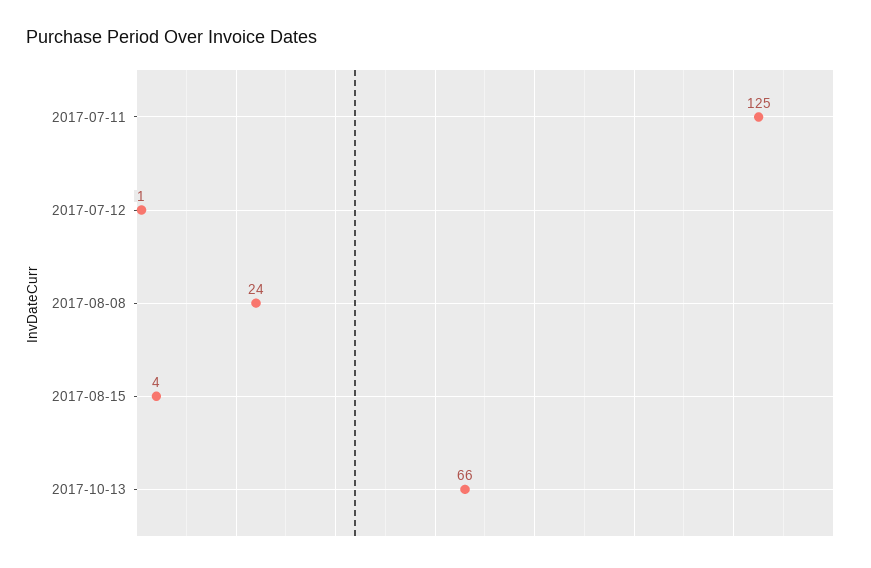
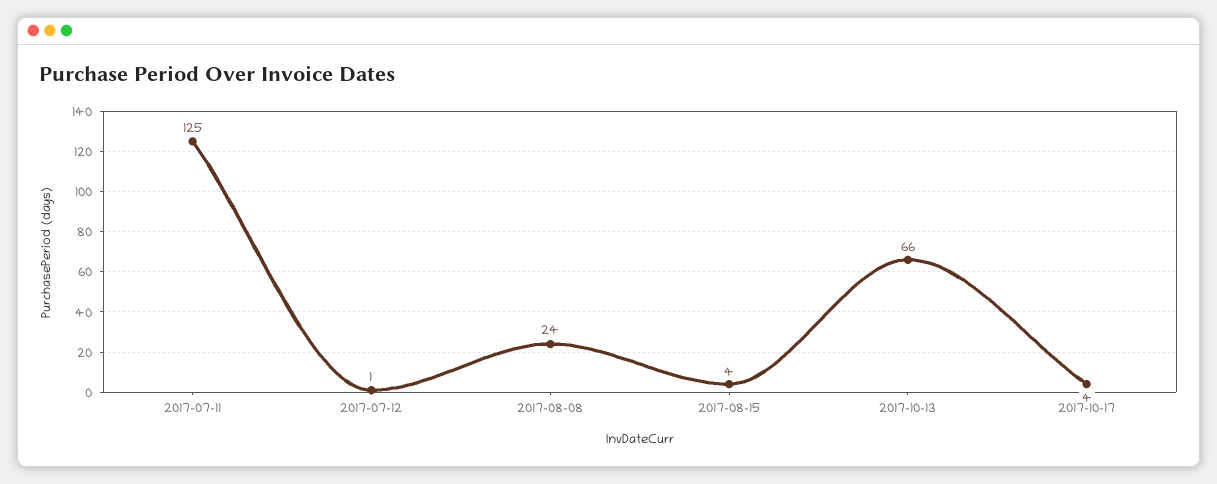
2017-10-17: none -> 4

